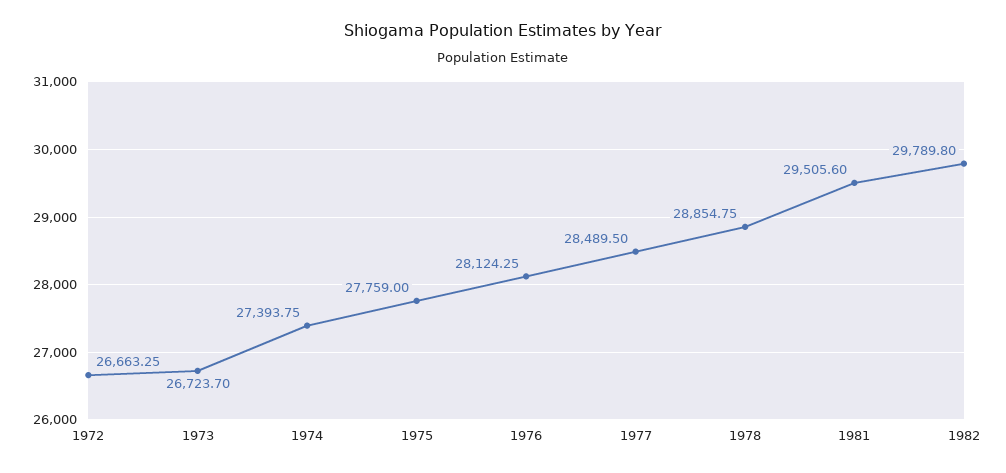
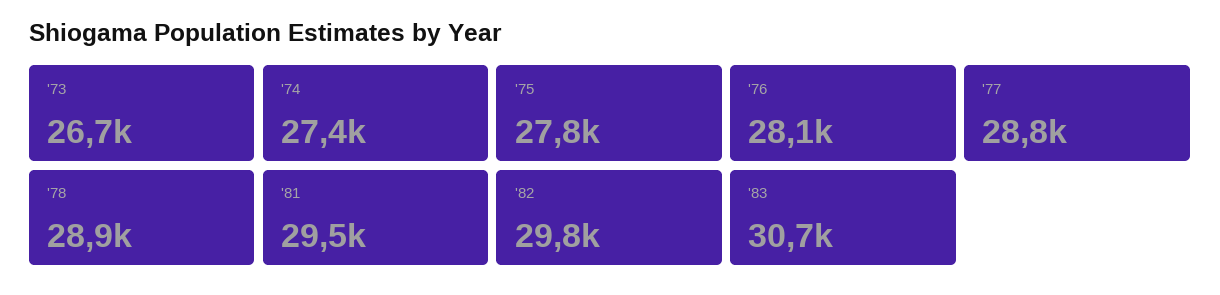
1972: 26663.25 -> none
1977: 28489.5 -> 28800
'83: none -> 30700

